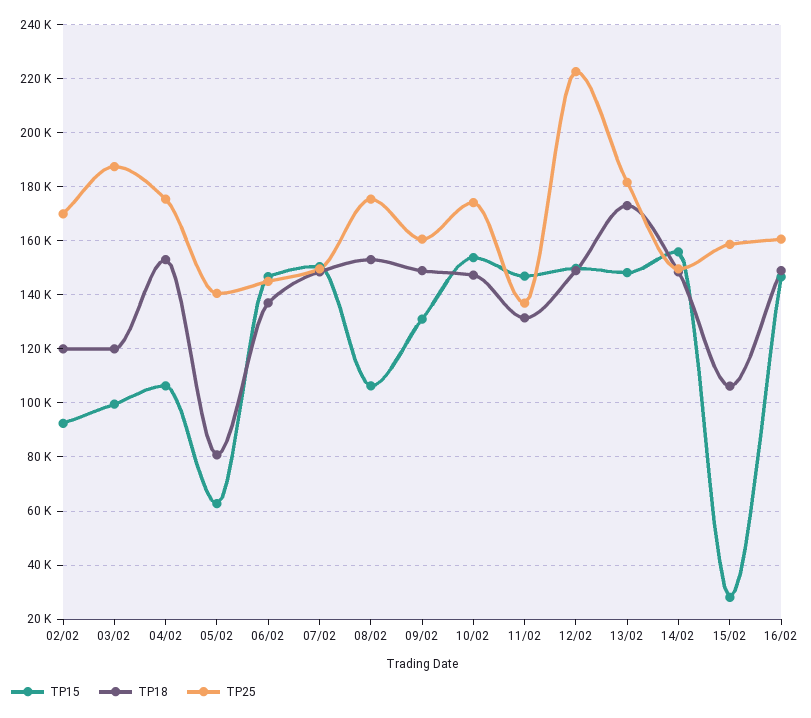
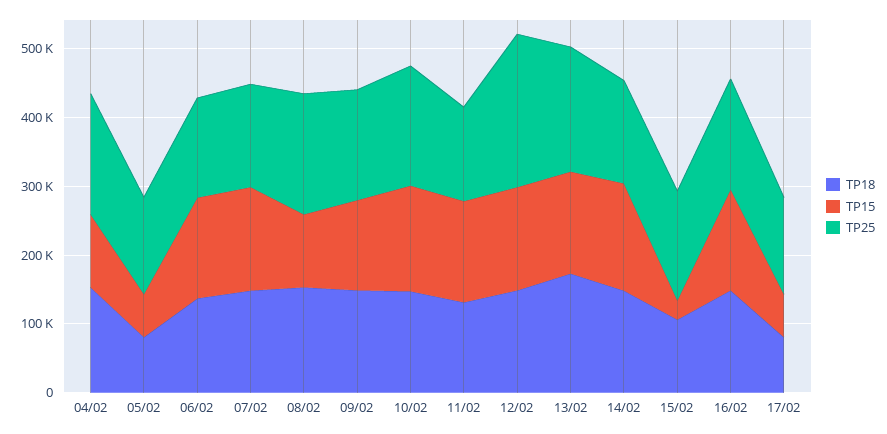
TP15, 02/02: 92500 -> none
TP18, 02/02: 120000 -> none
TP25, 02/02: 170000 -> none
TP15, 03/02: 100000 -> none
TP18, 03/02: 120000 -> none
TP25, 03/02: 187500 -> none
TP18, 17/02: none -> 80000
TP15, 17/02: none -> 60000
TP25, 17/02: none -> 140000

